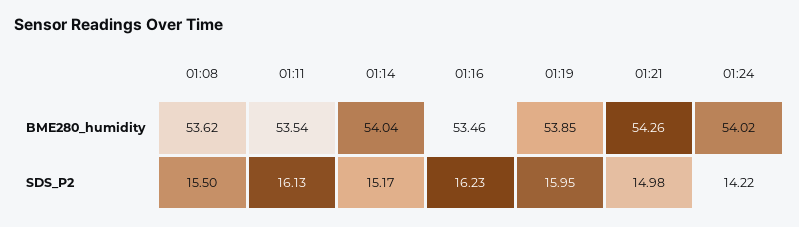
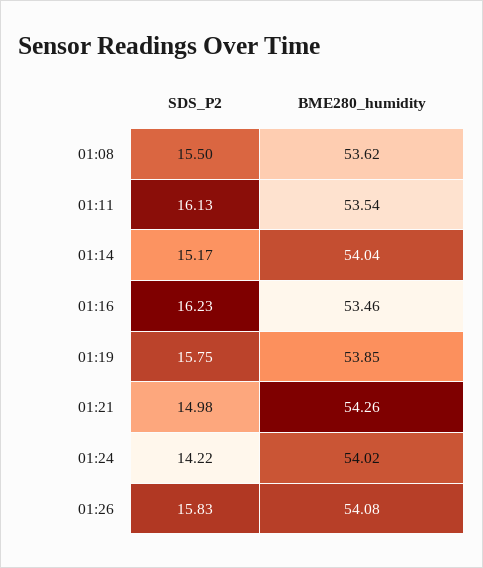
01:19, SDS_P2: 15.95 -> 15.75
01:26, SDS_P2: none -> 15.83
01:26, BME280_humidity: none -> 54.08

